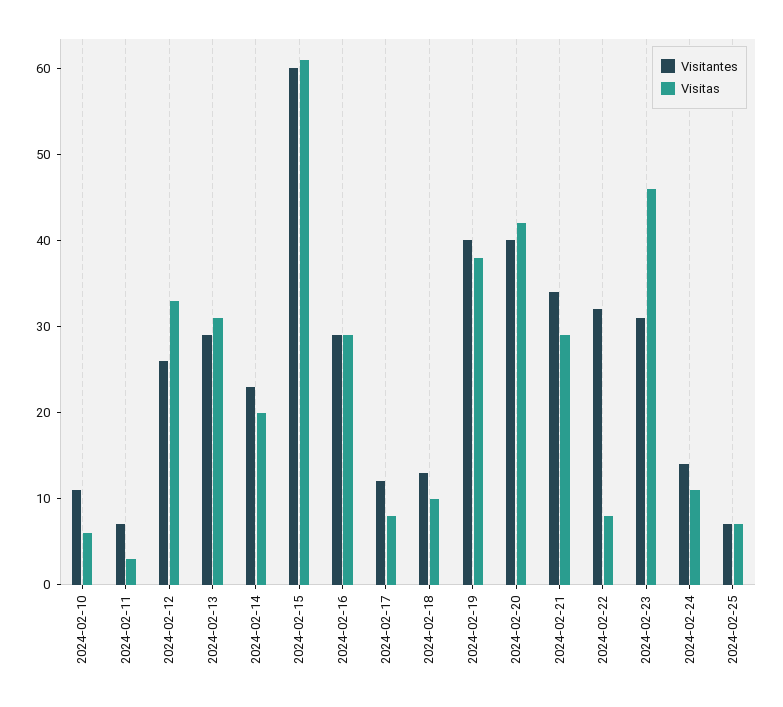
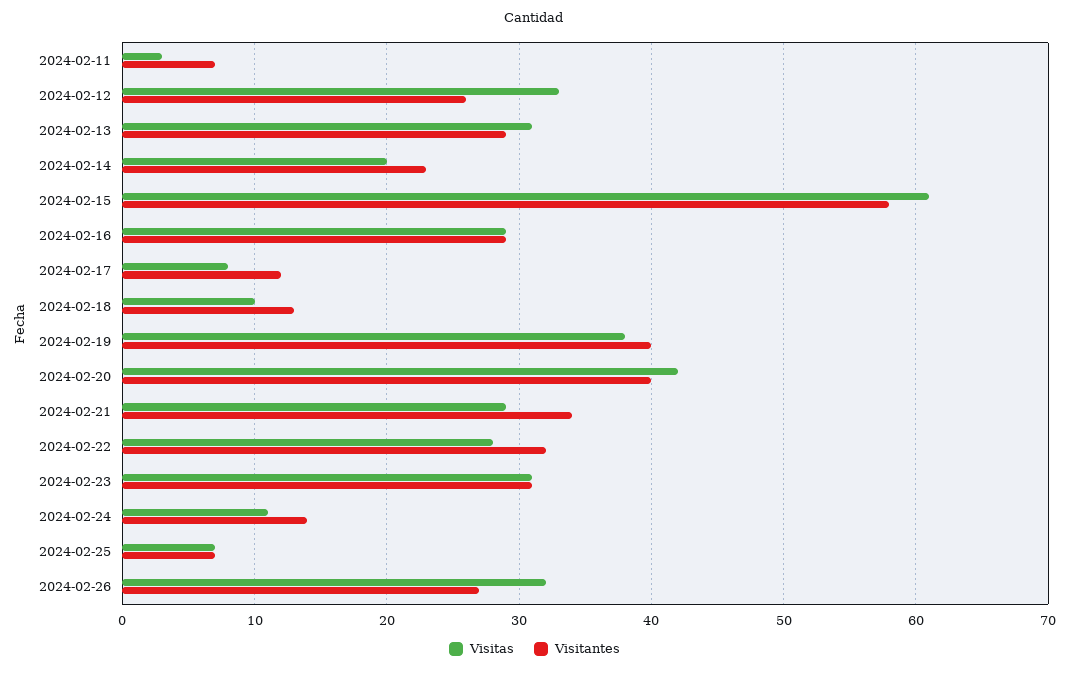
Visitantes, 2024-02-10: 11 -> none
Visitas, 2024-02-10: 6 -> none
Visitantes, 2024-02-15: 60 -> 58
Visitas, 2024-02-22: 8 -> 28
Visitas, 2024-02-23: 46 -> 31
Visitas, 2024-02-26: none -> 32
Visitantes, 2024-02-26: none -> 27

